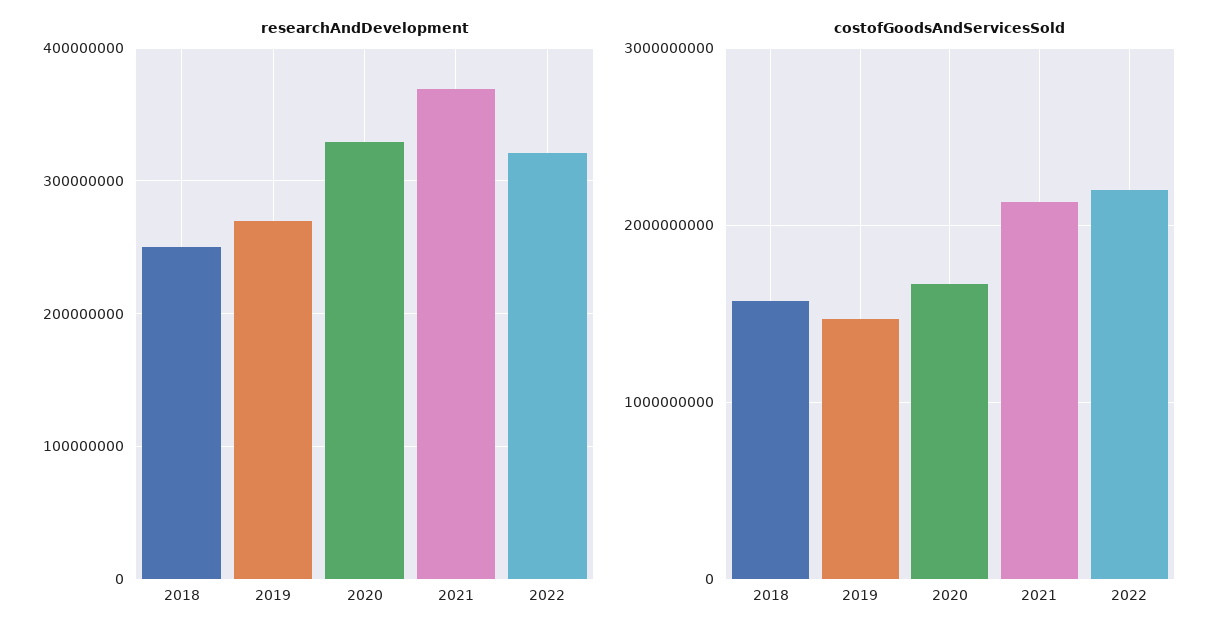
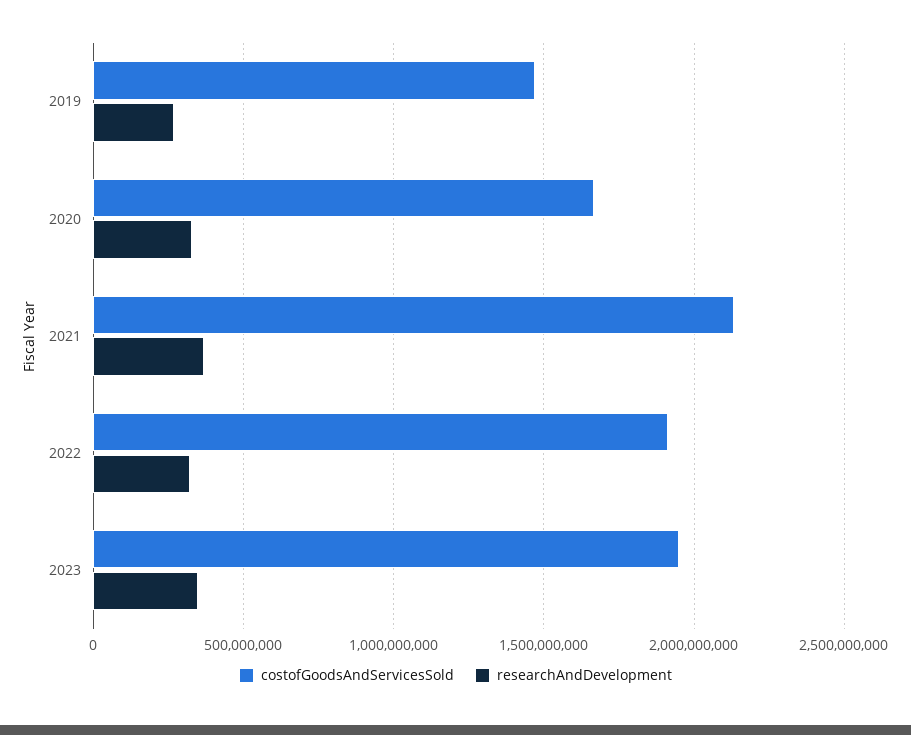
researchAndDevelopment, 2018: 250000000 -> none
costofGoodsAndServicesSold, 2018: 1600000000 -> none
costofGoodsAndServicesSold, 2022: 2200000000 -> 1900000000
costofGoodsAndServicesSold, 2023: none -> 1950000000
researchAndDevelopment, 2023: none -> 350000000

